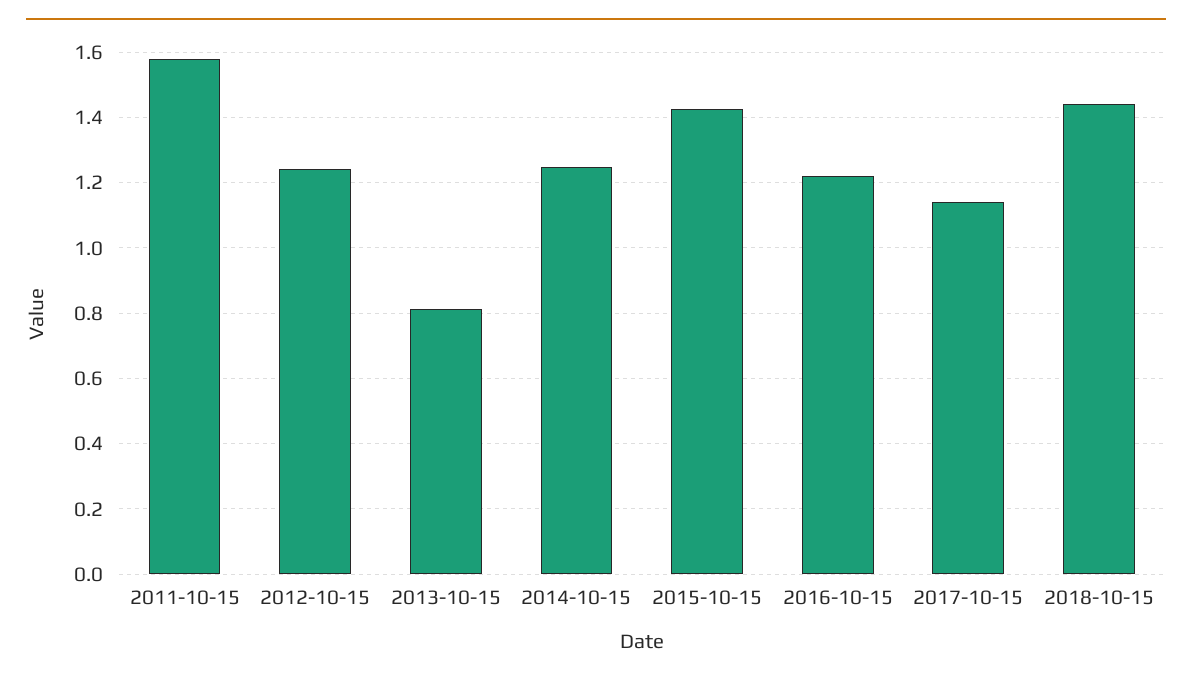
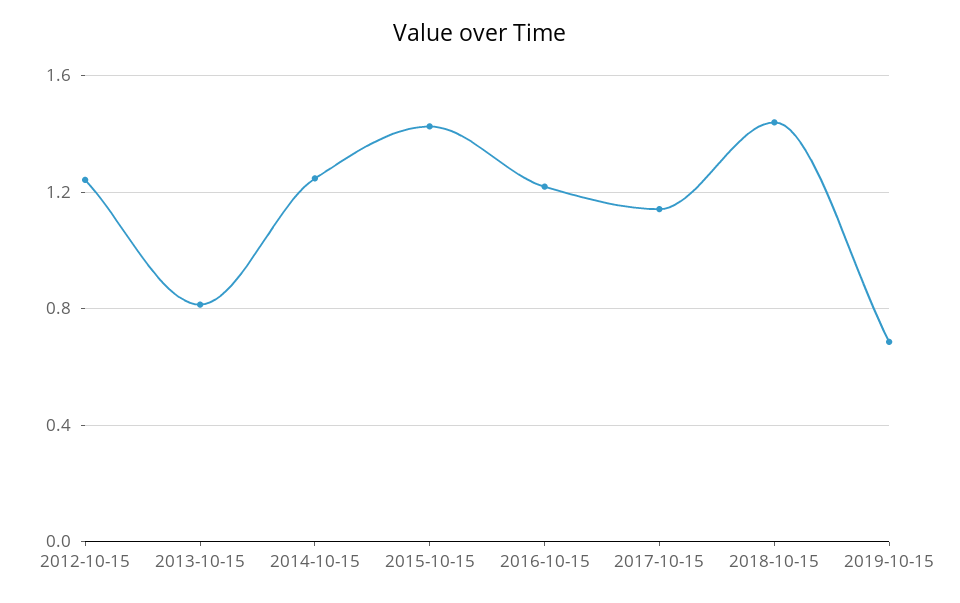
2011-10-15: 1.58 -> none
2019-10-15: none -> 0.7

